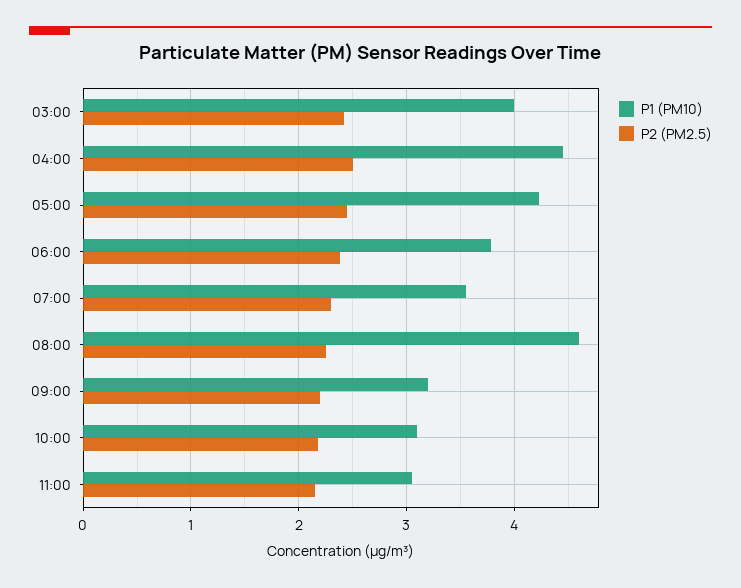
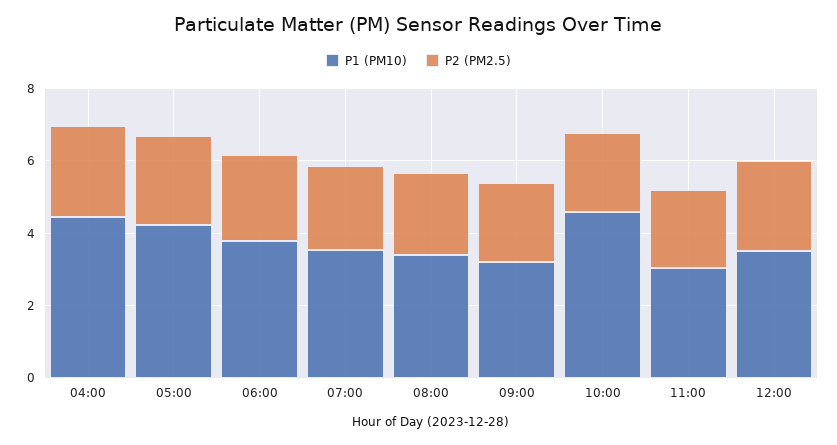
P1 (PM10), 03:00: 4 -> none
P2 (PM2.5), 03:00: 2.4 -> none
P1 (PM10), 08:00: 4.6 -> 3.5
P1 (PM10), 10:00: 3.1 -> 4.5
P1 (PM10), 12:00: none -> 3.5
P2 (PM2.5), 12:00: none -> 2.5

